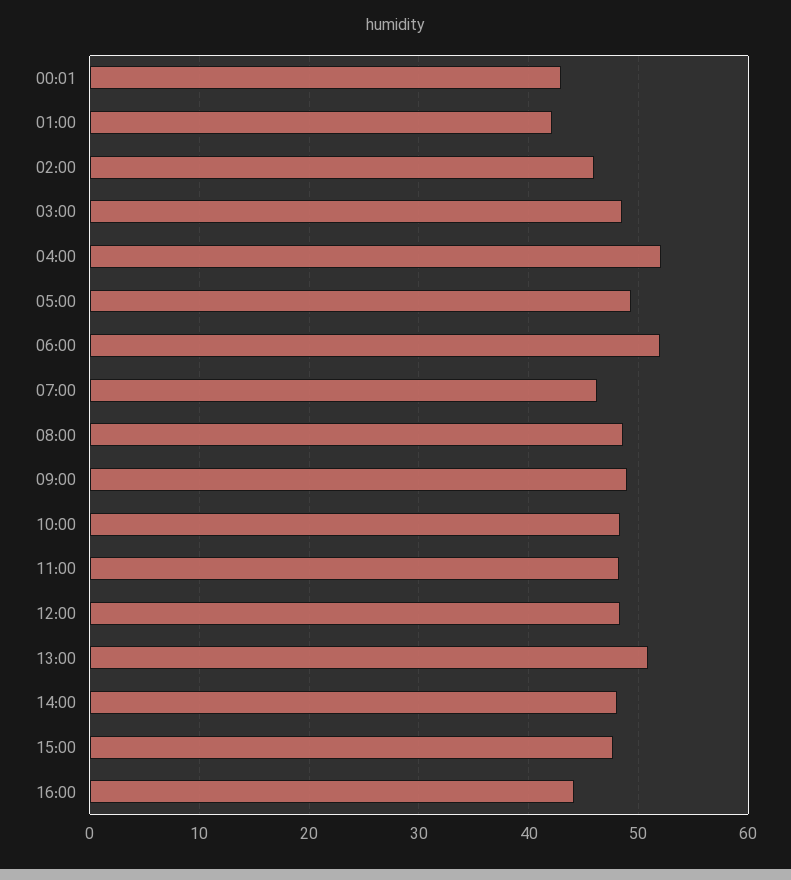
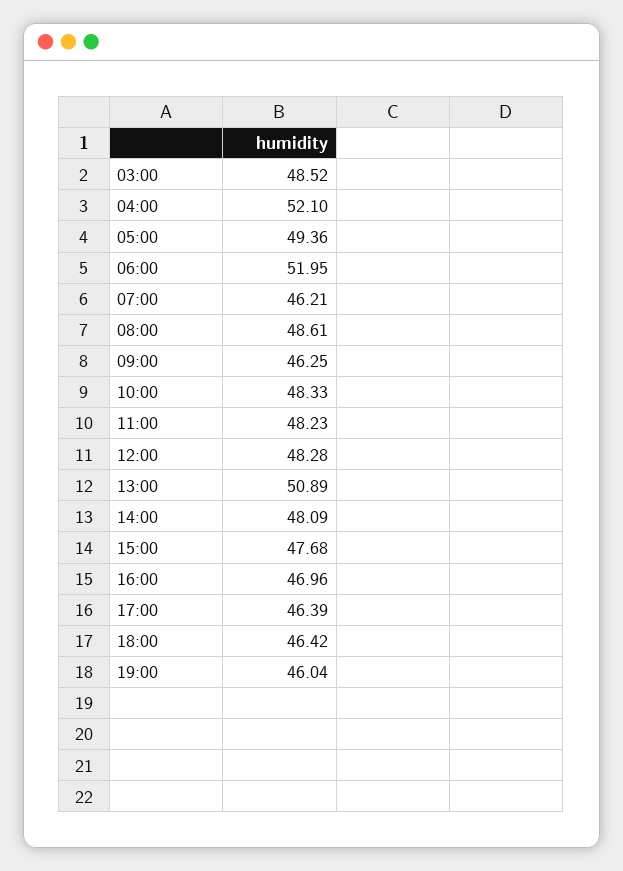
00:01: 43 -> none
01:00: 42 -> none
02:00: 46 -> none
09:00: 49 -> 46.25
16:00: 44 -> 46.96
17:00: none -> 46.39
18:00: none -> 46.42
19:00: none -> 46.04

